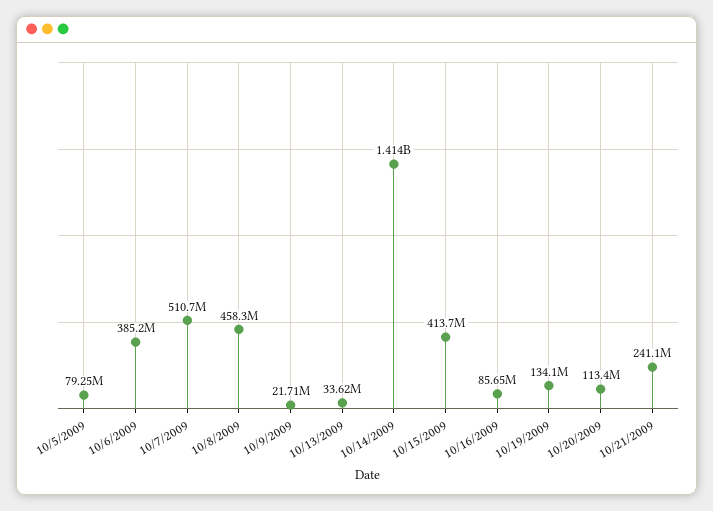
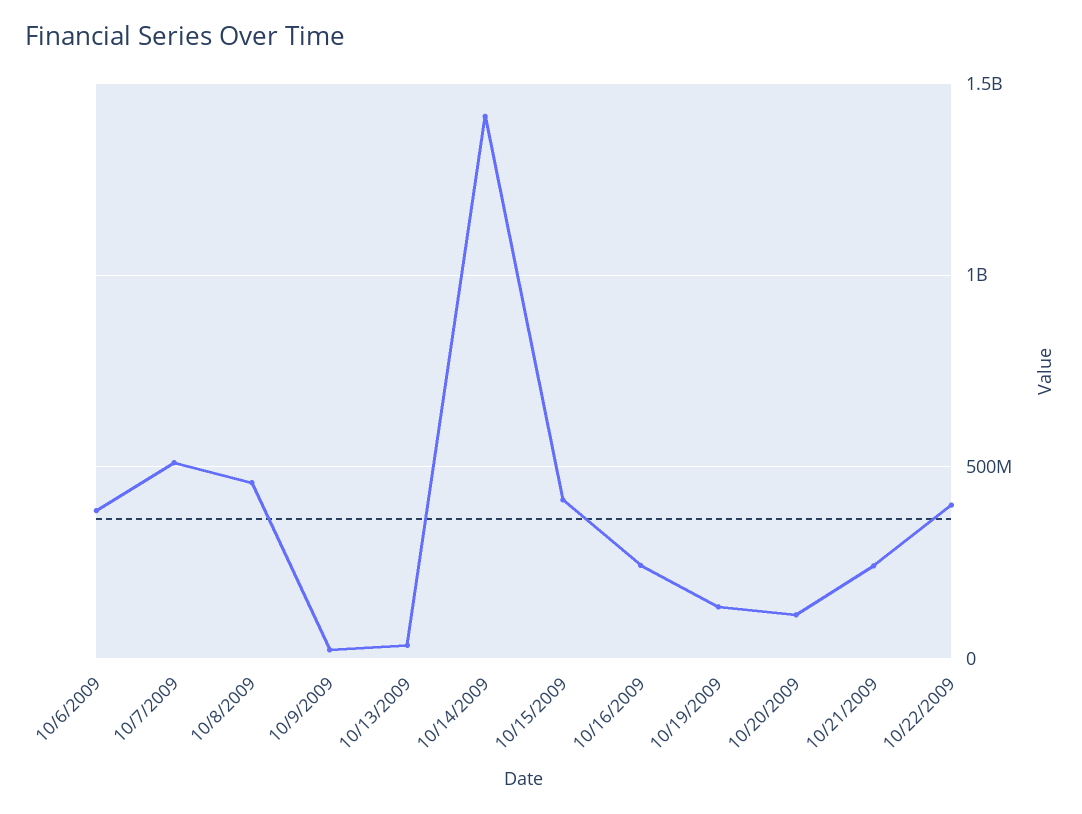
10/5/2009: 79250000 -> none
10/16/2009: 85650000 -> 250000000
10/22/2009: none -> 400000000

